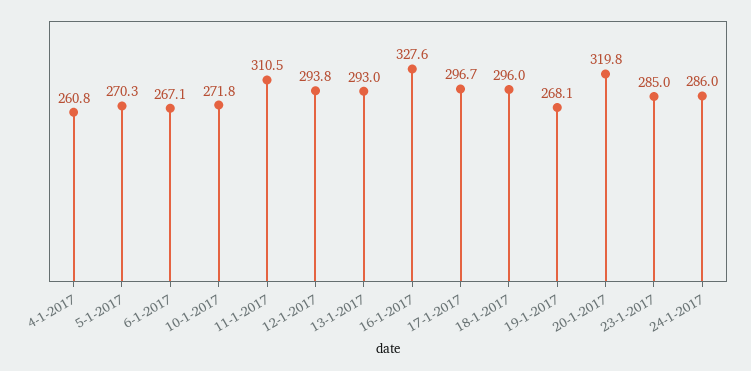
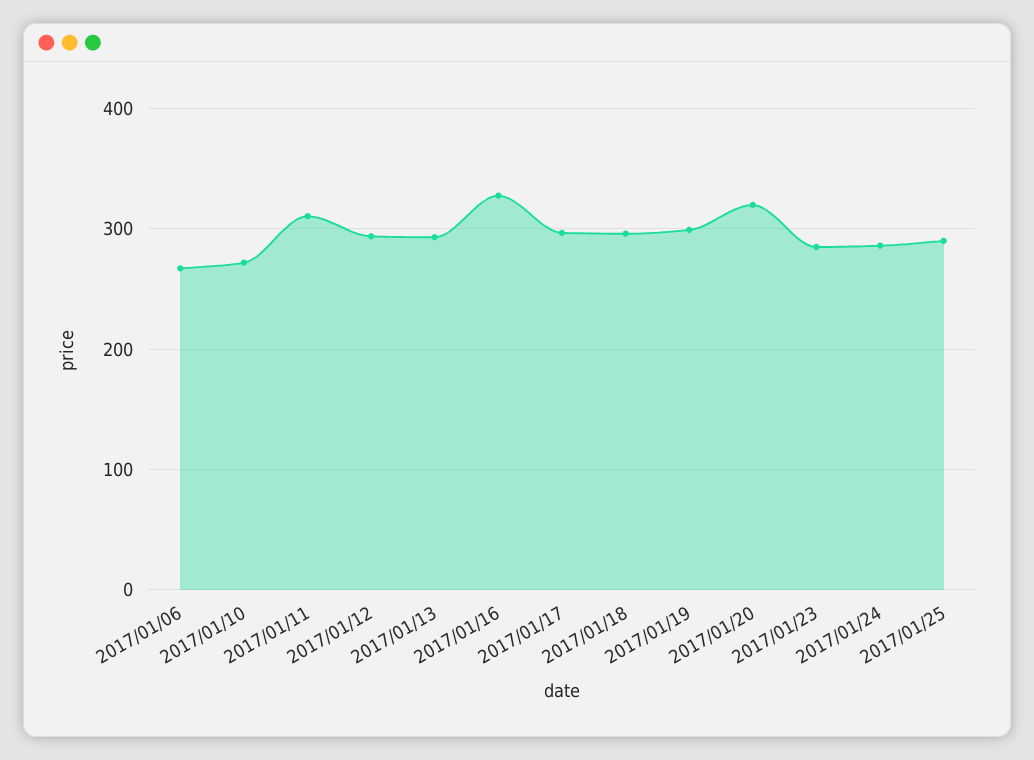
4-1-2017: 260.8 -> none
5-1-2017: 270.3 -> none
19-1-2017: 268.1 -> 300
2017/01/25: none -> 290

